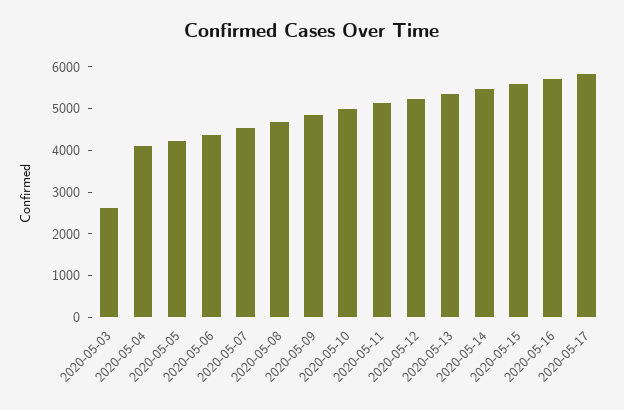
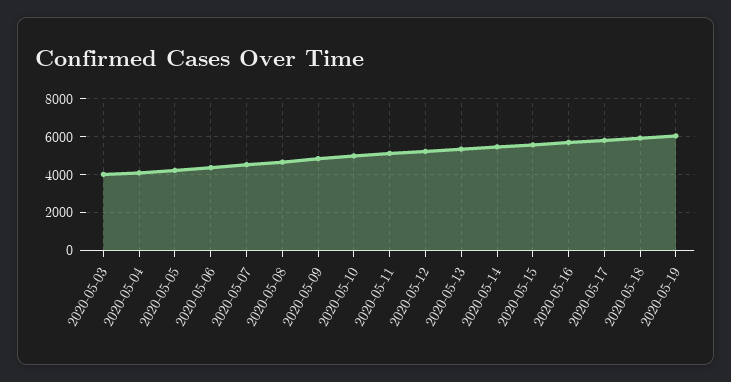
2020-05-03: 2600 -> 4000
2020-05-18: none -> 6000
2020-05-19: none -> 6000

